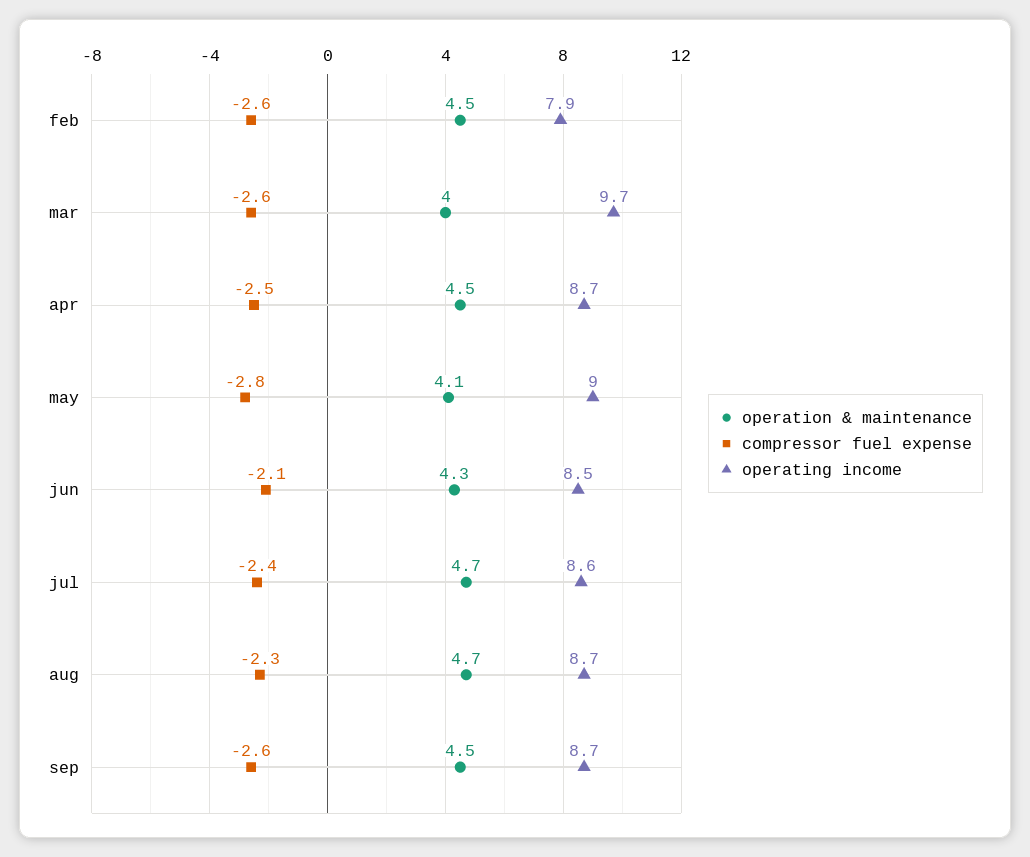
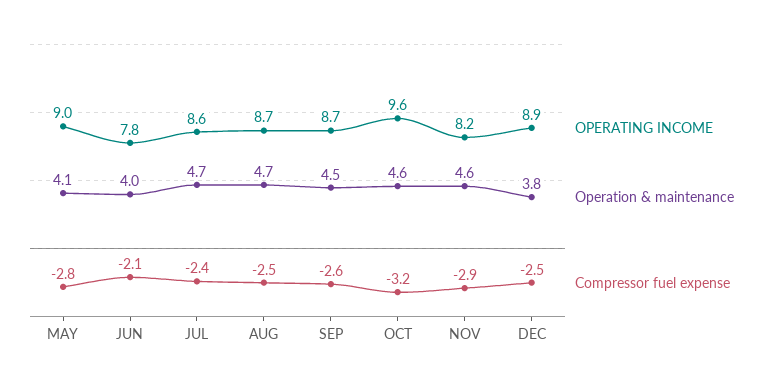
operation & maintenance, feb: 4.5 -> none
compressor fuel expense, feb: -2.6 -> none
operating income, feb: 7.9 -> none
operation & maintenance, mar: 4 -> none
compressor fuel expense, mar: -2.6 -> none
operating income, mar: 9.7 -> none
operation & maintenance, apr: 4.5 -> none
compressor fuel expense, apr: -2.5 -> none
operating income, apr: 8.7 -> none
operation & maintenance, jun: 4.3 -> 4
operating income, jun: 8.5 -> 7.8
compressor fuel expense, aug: -2.3 -> -2.5
operating income, OCT: none -> 9.6
operation & maintenance, OCT: none -> 4.6
compressor fuel expense, OCT: none -> -3.2
operating income, NOV: none -> 8.2
operation & maintenance, NOV: none -> 4.6
compressor fuel expense, NOV: none -> -2.9
operating income, DEC: none -> 8.9
operation & maintenance, DEC: none -> 3.8
compressor fuel expense, DEC: none -> -2.5

